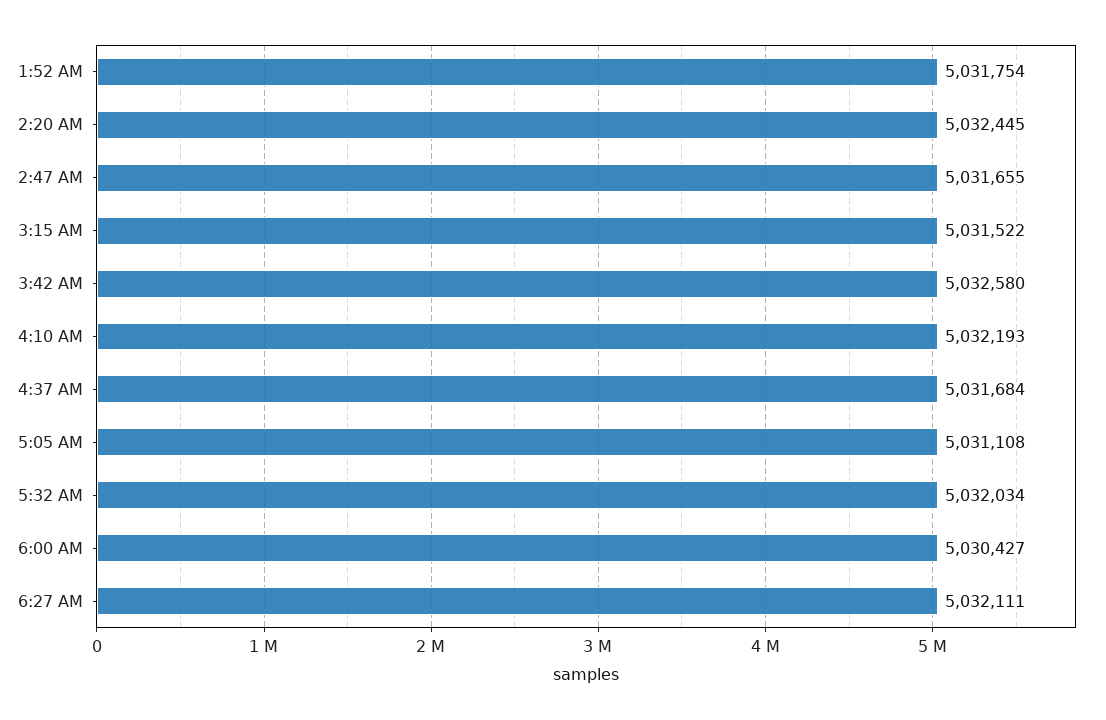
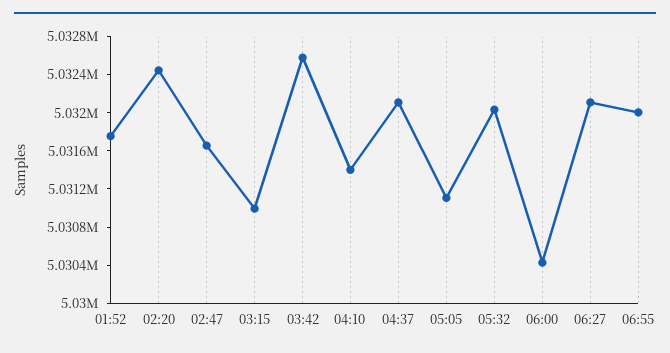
3:15 AM: 5031522 -> 5031000
4:10 AM: 5032193 -> 5031400
4:37 AM: 5031684 -> 5032100
06:55: none -> 5032000

